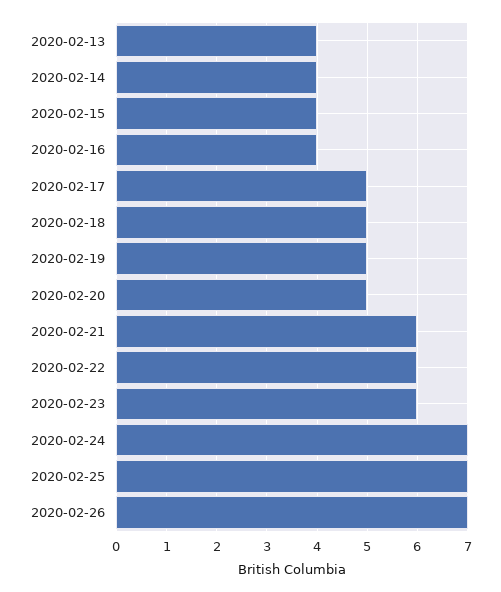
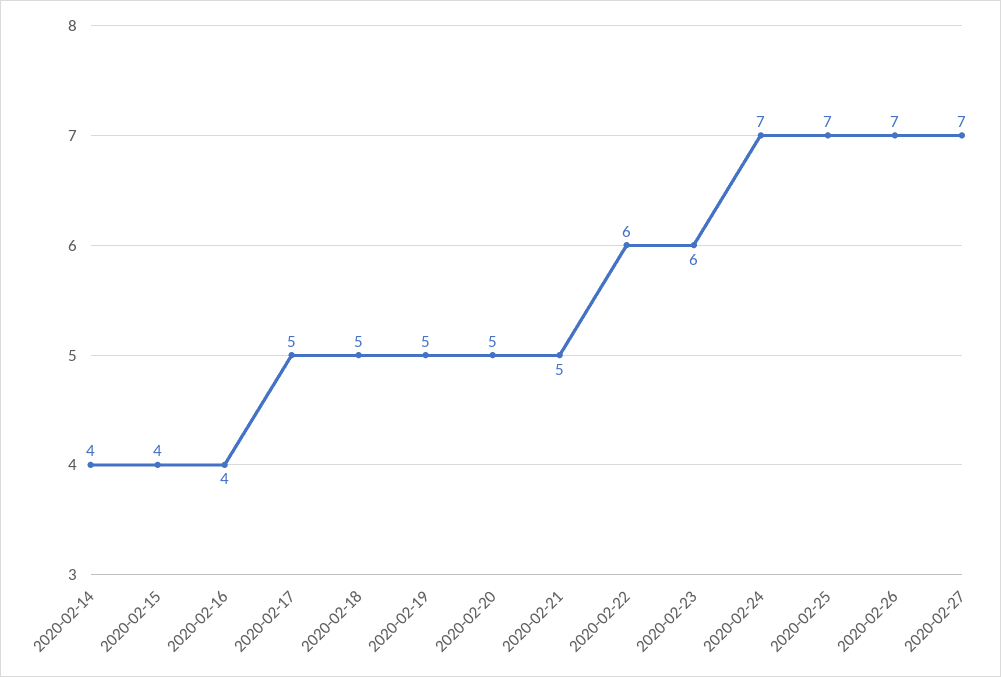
2020-02-13: 4 -> none
2020-02-21: 6 -> 5
2020-02-27: none -> 7

